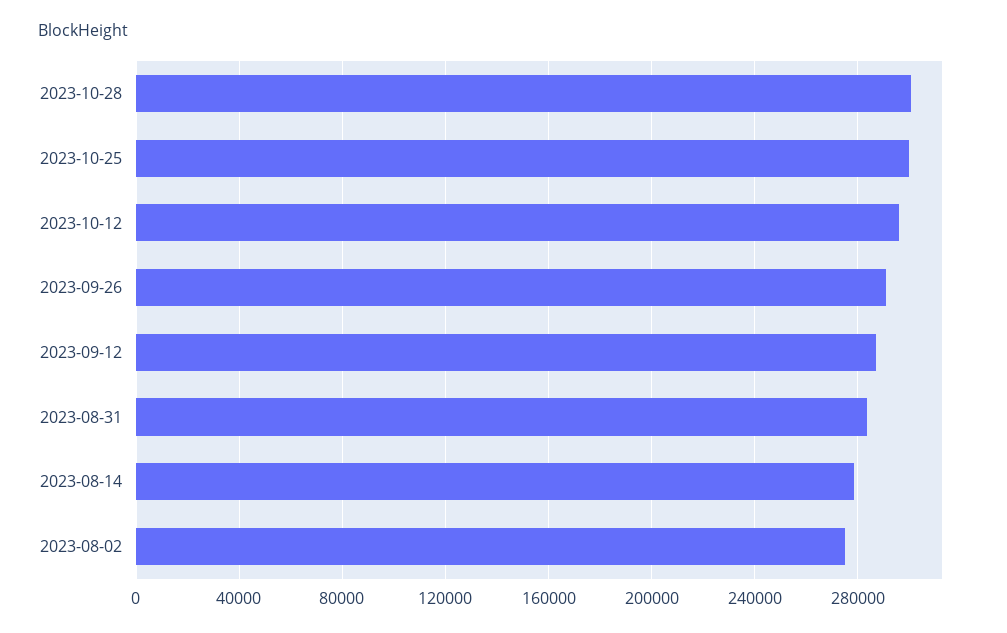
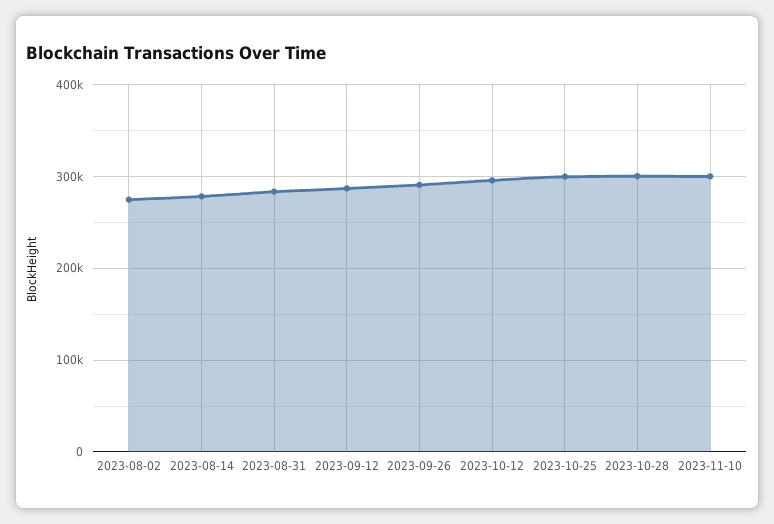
2023-11-10: none -> 300000

